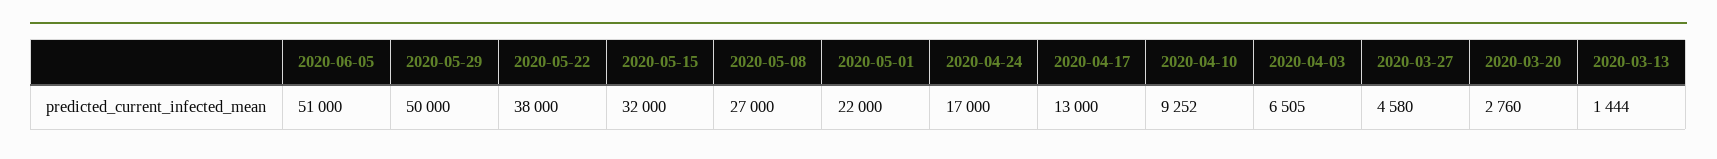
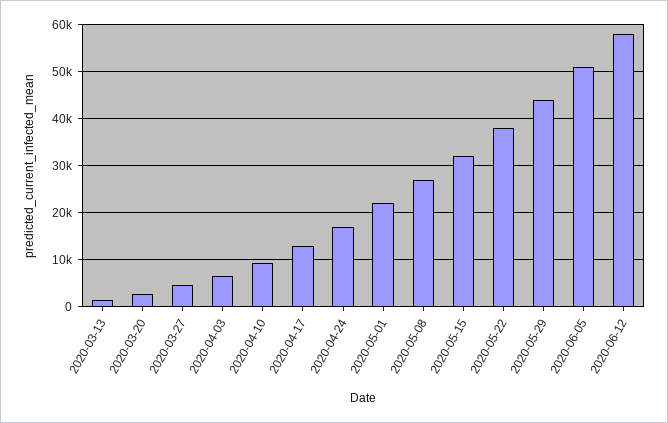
2020-05-29: 50000 -> 44000
2020-06-12: none -> 58000

